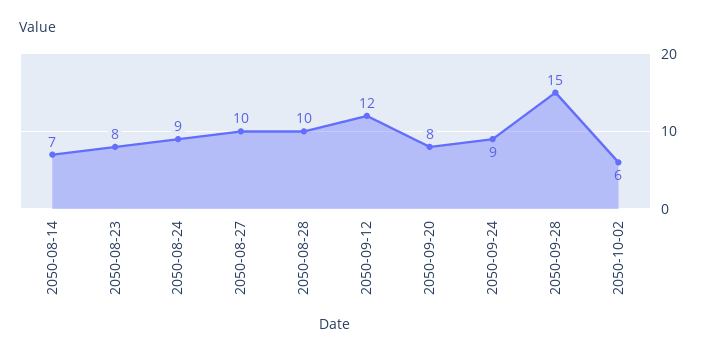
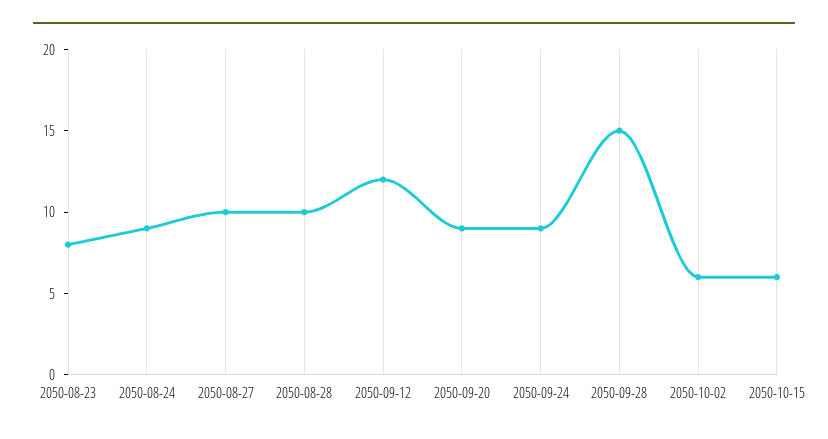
2050-08-14: 7 -> none
2050-09-20: 8 -> 9
2050-10-15: none -> 6

